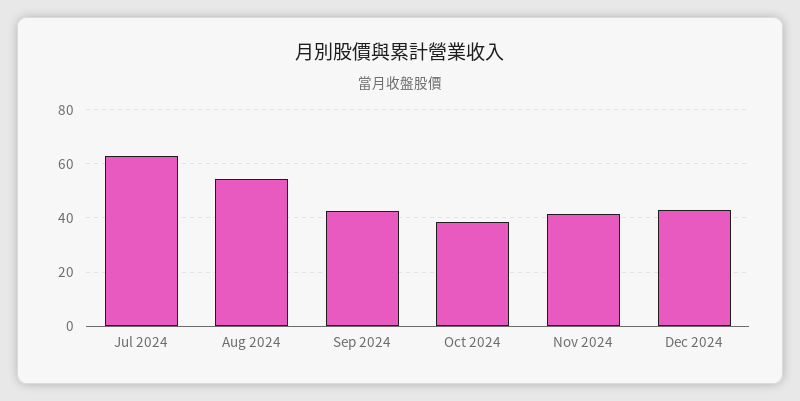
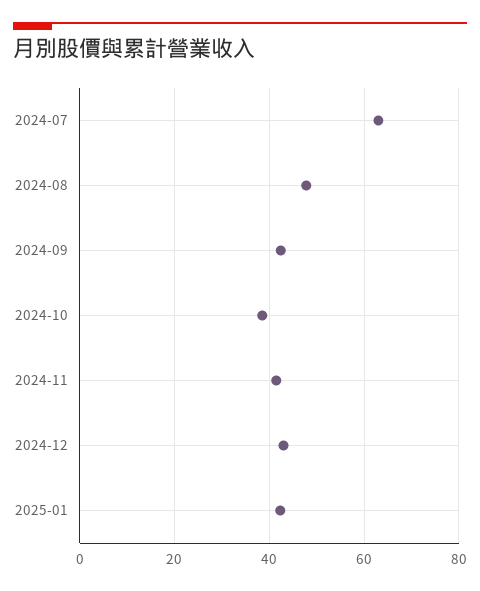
Aug 2024: 55 -> 48
2025-01: none -> 42

